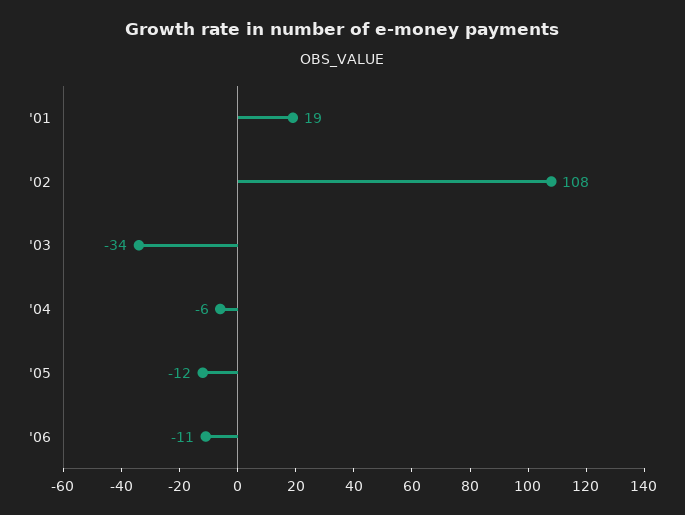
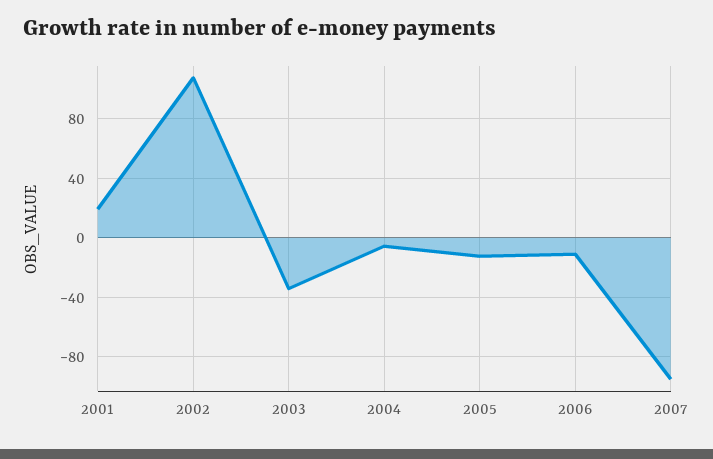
2007: none -> -95

